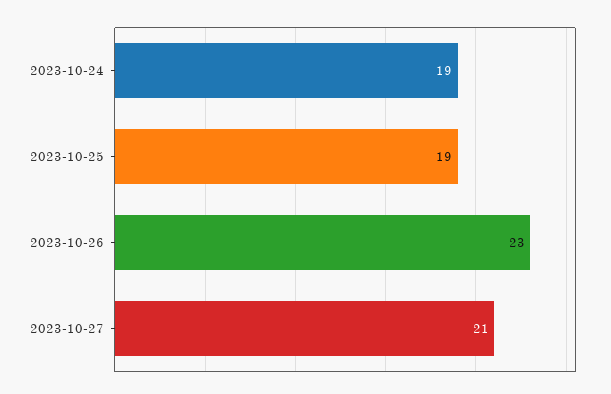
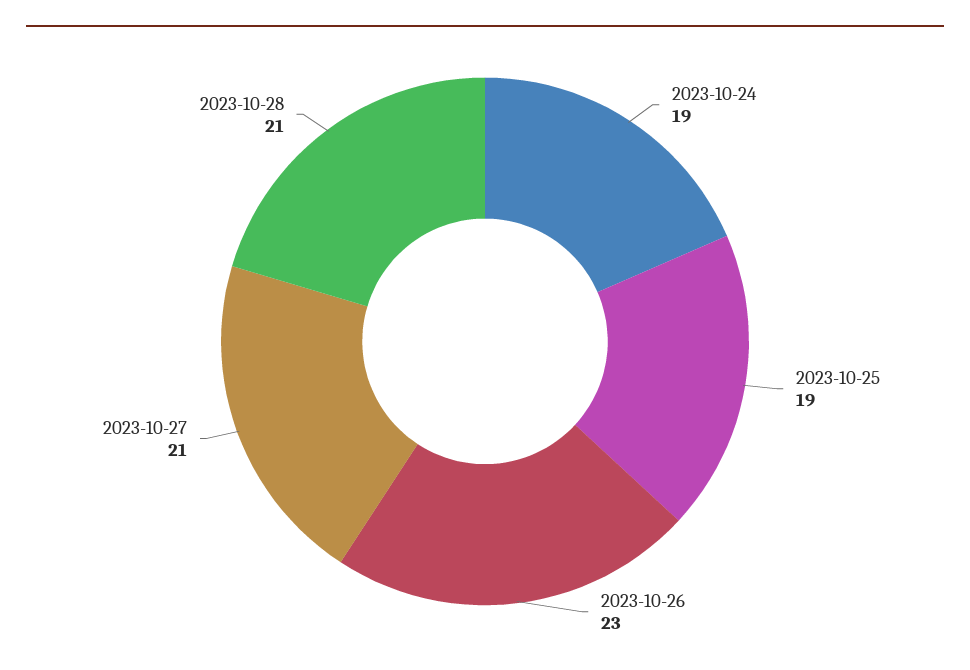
2023-10-28: none -> 21

